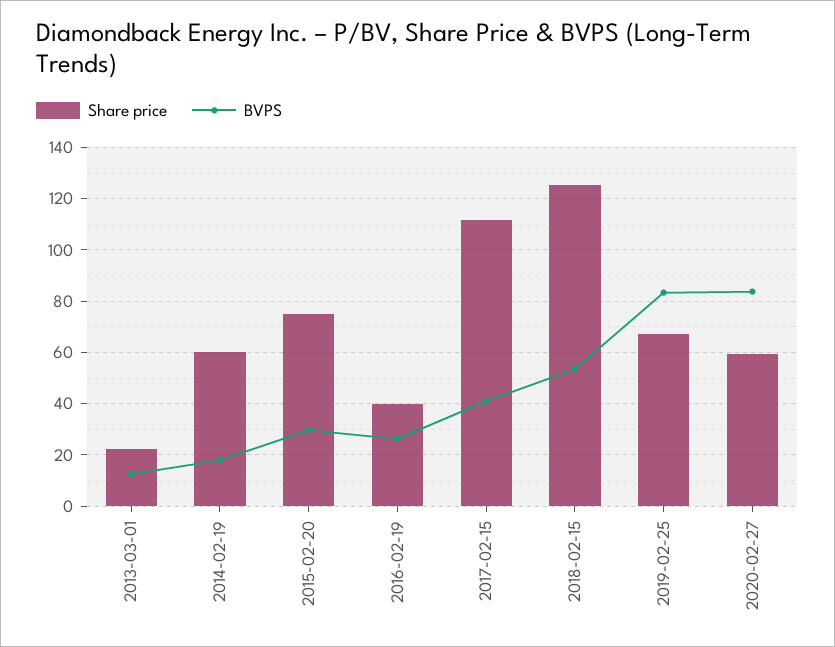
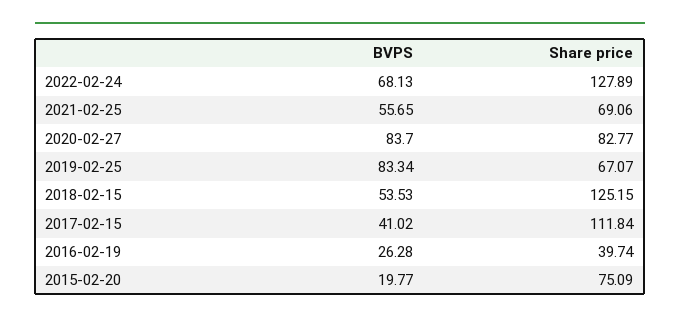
Share price, 2013-03-01: 22.5 -> none
BVPS, 2013-03-01: 12.5 -> none
Share price, 2014-02-19: 60 -> none
BVPS, 2014-02-19: 17.5 -> none
BVPS, 2015-02-20: 30 -> 19.77
Share price, 2020-02-27: 60 -> 82.77
BVPS, 2022-02-24: none -> 68.13
Share price, 2022-02-24: none -> 127.89
BVPS, 2021-02-25: none -> 55.65
Share price, 2021-02-25: none -> 69.06

